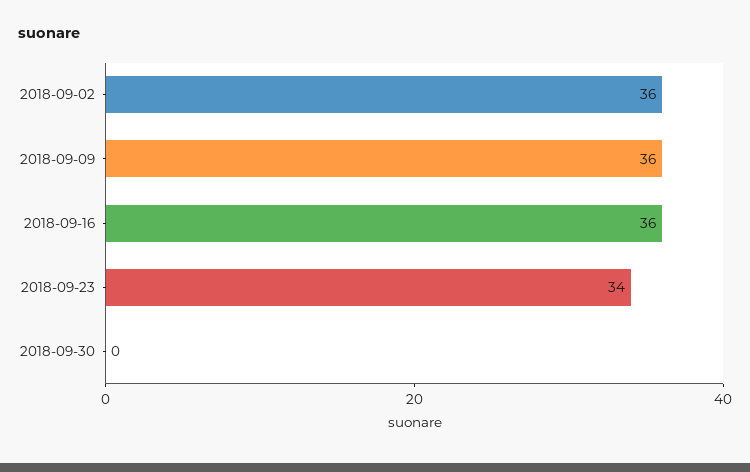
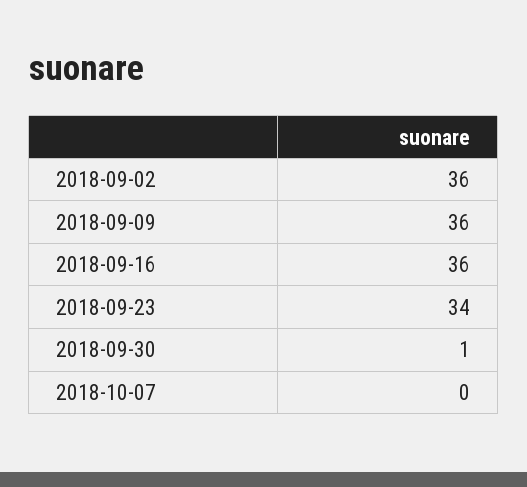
2018-09-30: 0 -> 1
2018-10-07: none -> 0

